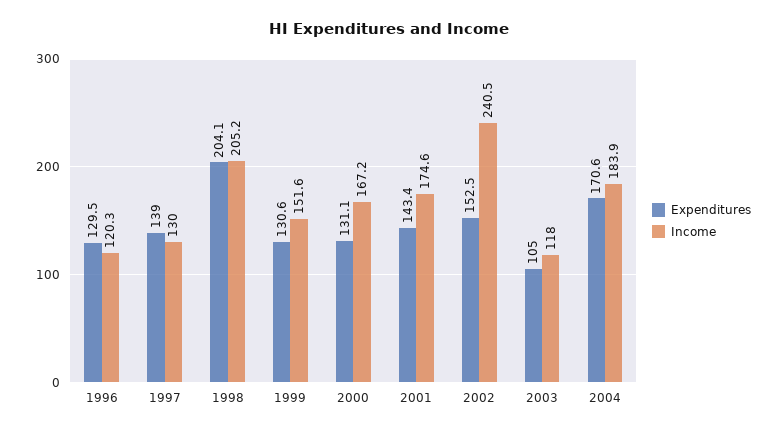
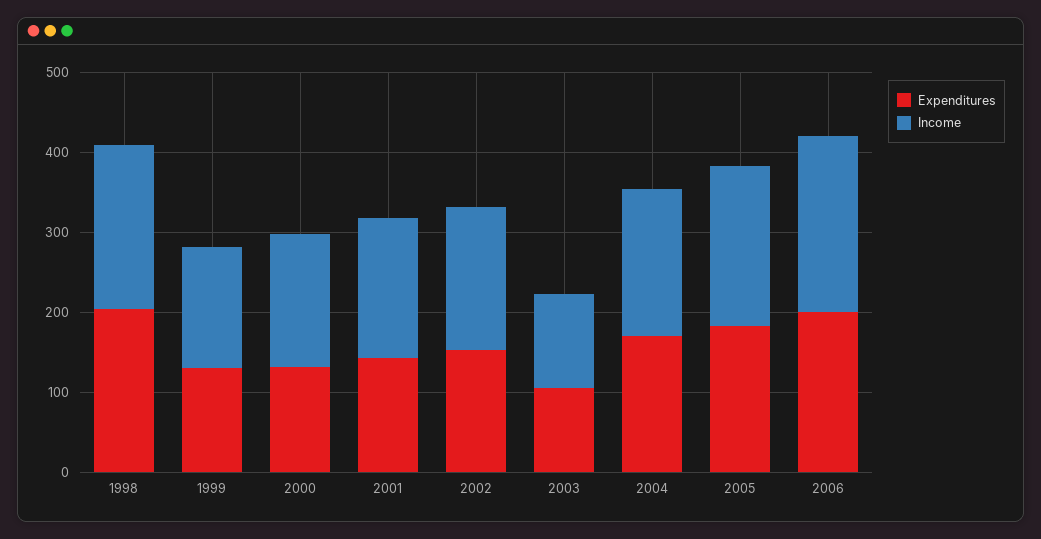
Expenditures, 1996: 129.5 -> none
Income, 1996: 120.3 -> none
Expenditures, 1997: 139 -> none
Income, 1997: 130 -> none
Income, 2002: 240.5 -> 180
Expenditures, 2005: none -> 180
Income, 2005: none -> 200
Expenditures, 2006: none -> 200
Income, 2006: none -> 220

